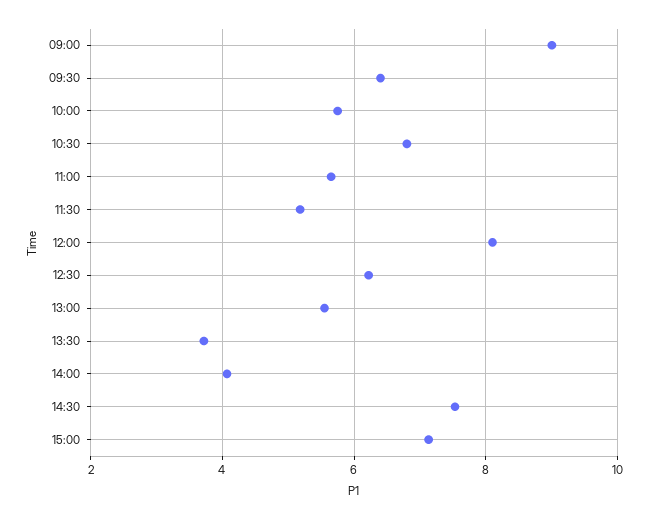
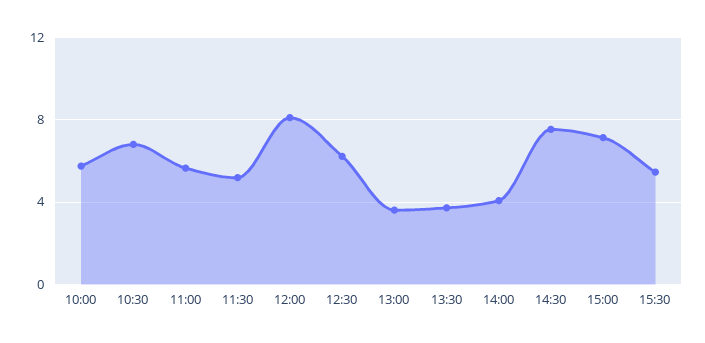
09:00: 9 -> none
09:30: 6.4 -> none
13:00: 5.6 -> 3.5
15:30: none -> 5.5

